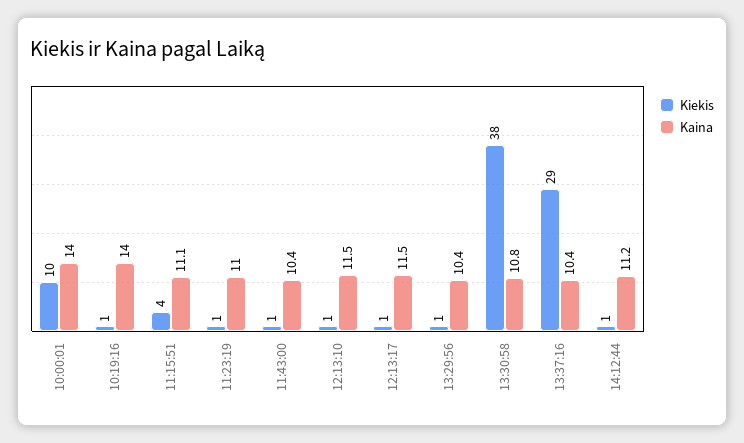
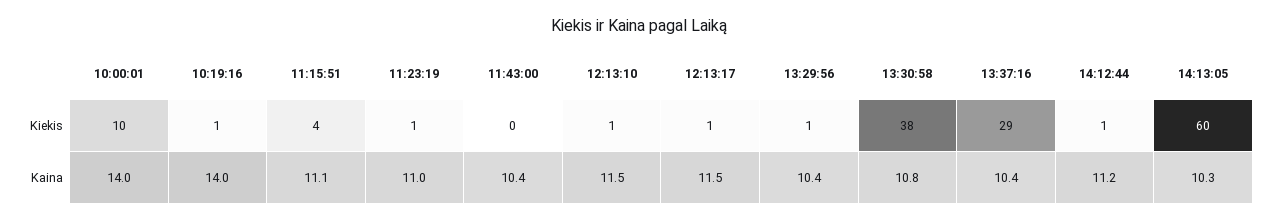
Kiekis, 11:43:00: 1 -> 0
Kiekis, 14:13:05: none -> 60
Kaina, 14:13:05: none -> 10.3

